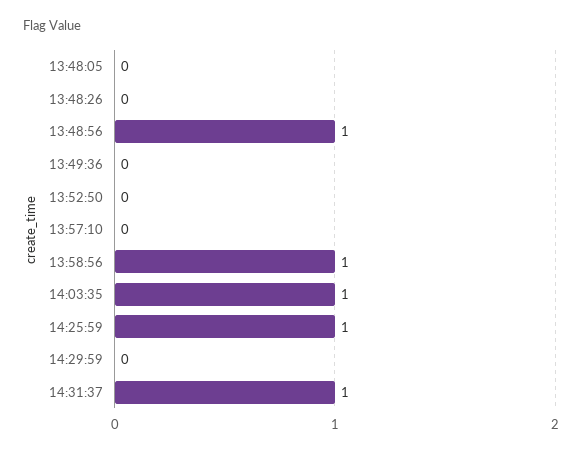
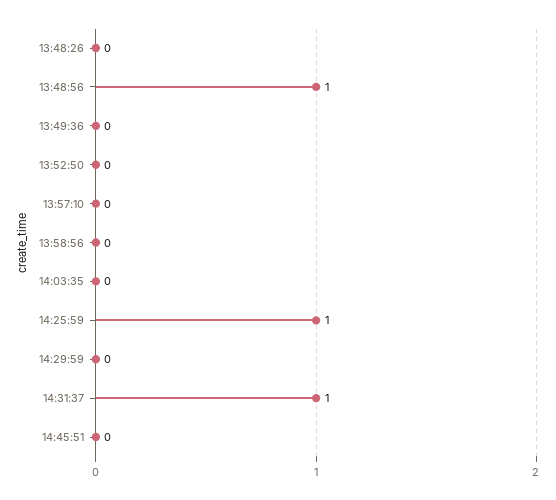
13:48:05: 0 -> none
13:58:56: 1 -> 0
14:03:35: 1 -> 0
14:45:51: none -> 0

